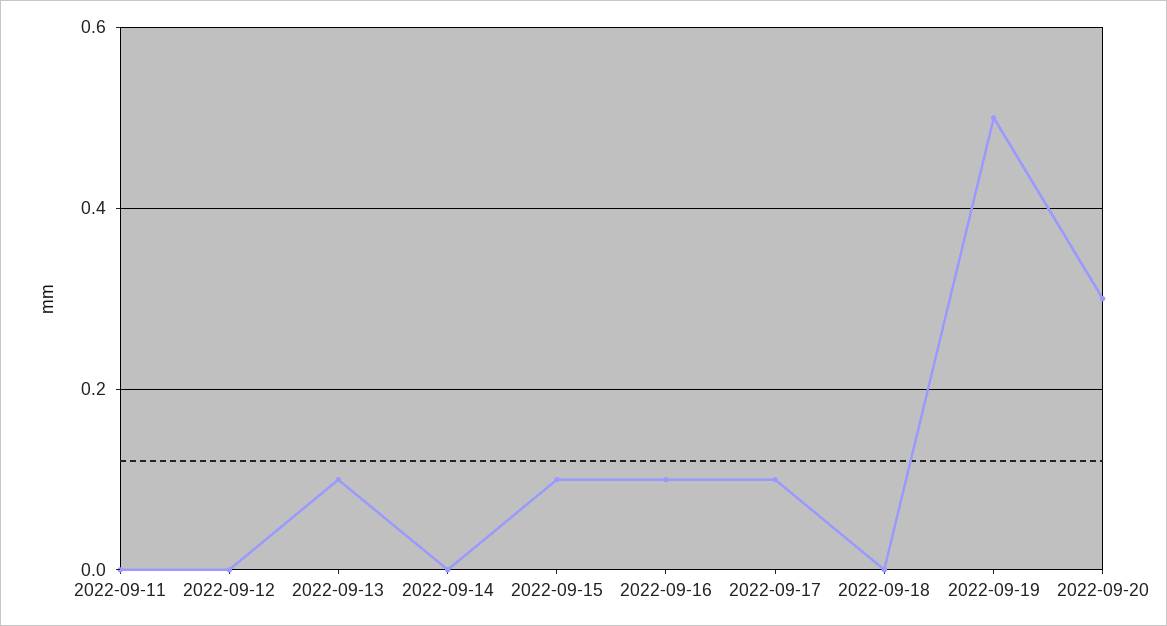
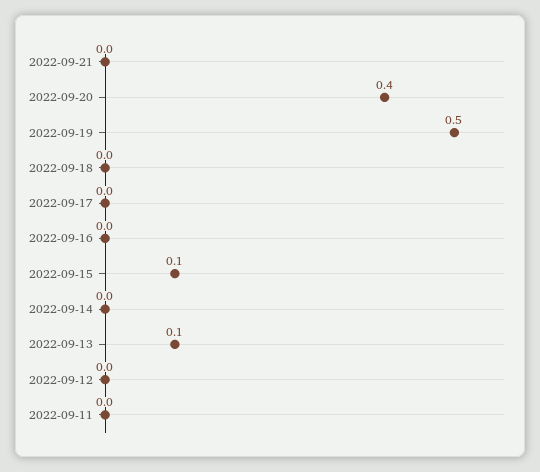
2022-09-16: 0.1 -> 0
2022-09-17: 0.1 -> 0
2022-09-20: 0.3 -> 0.4
2022-09-21: none -> 0

